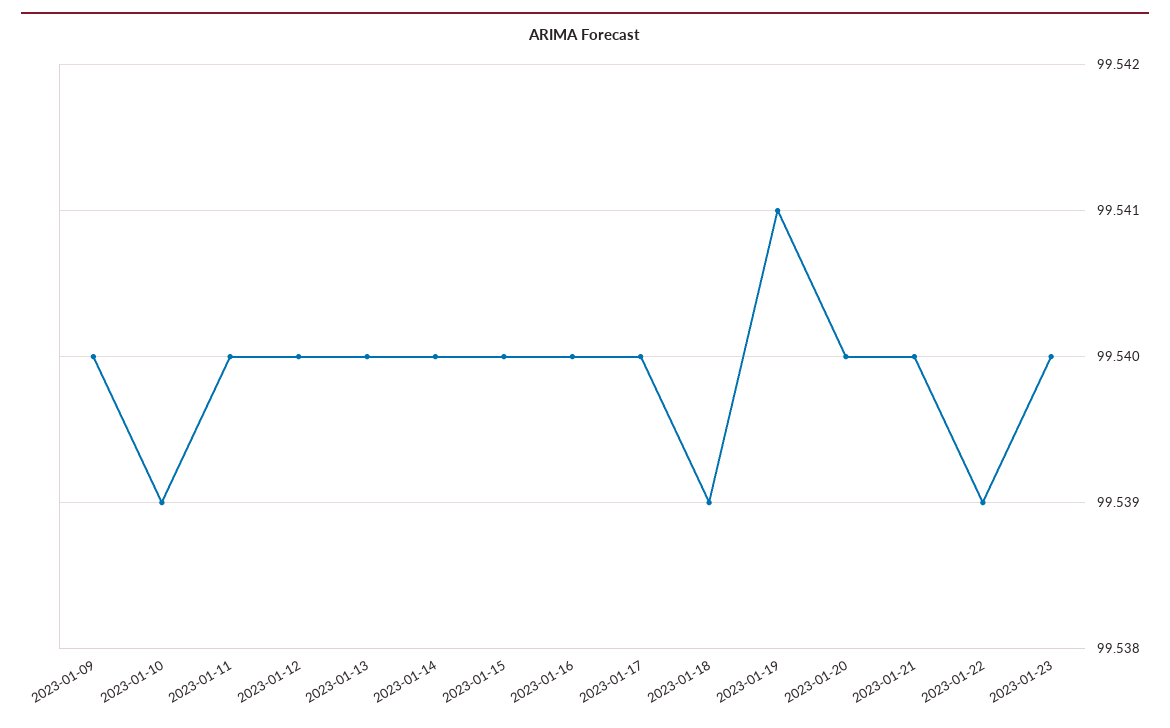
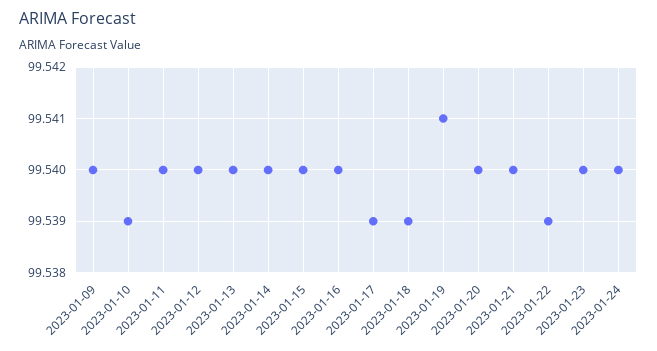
2023-01-17: 99.54 -> 99.539
2023-01-24: none -> 99.54

